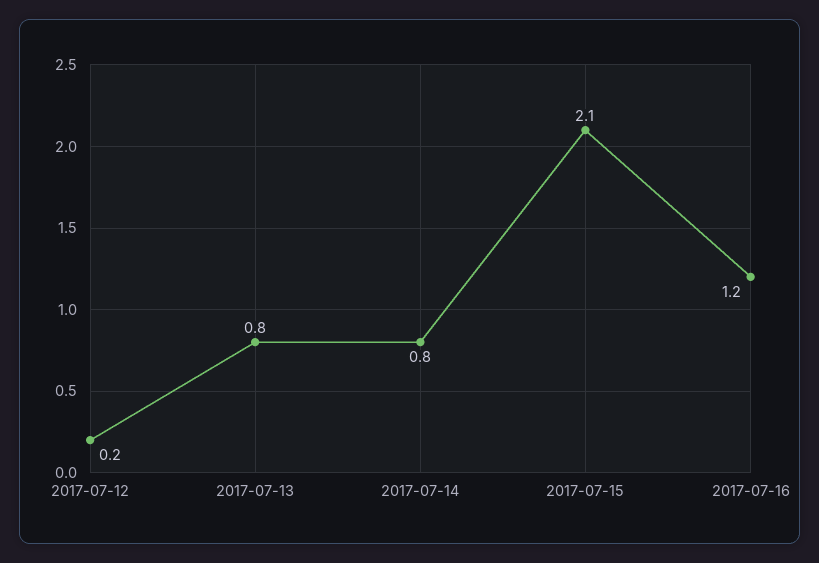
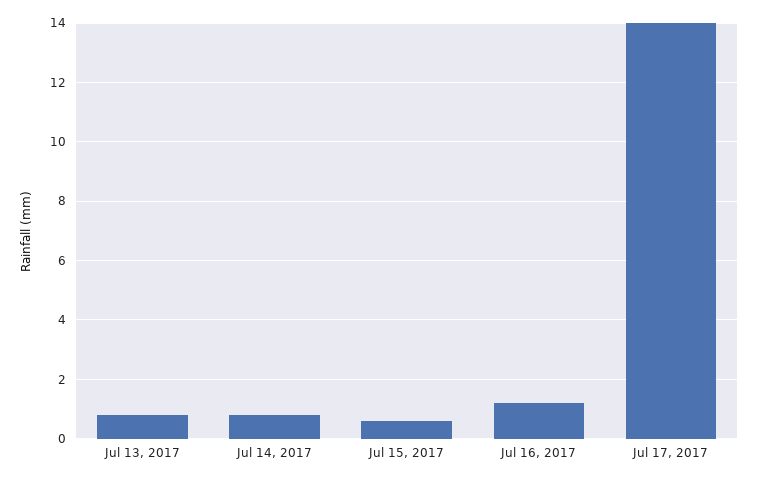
2017-07-12: 0.2 -> none
2017-07-15: 2.1 -> 0.5
Jul 17, 2017: none -> 14

